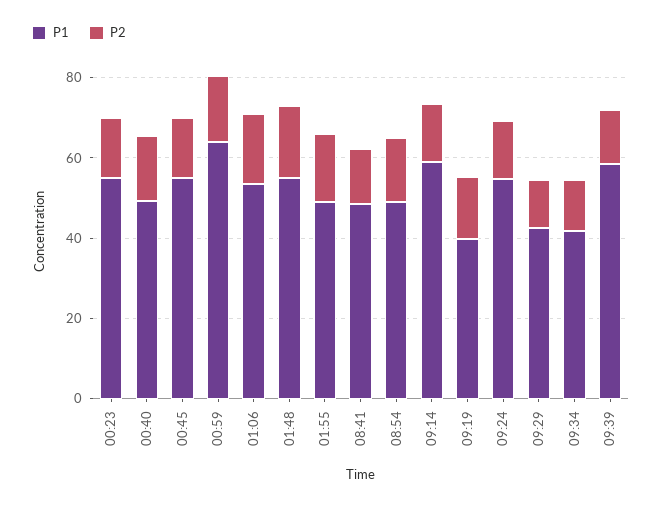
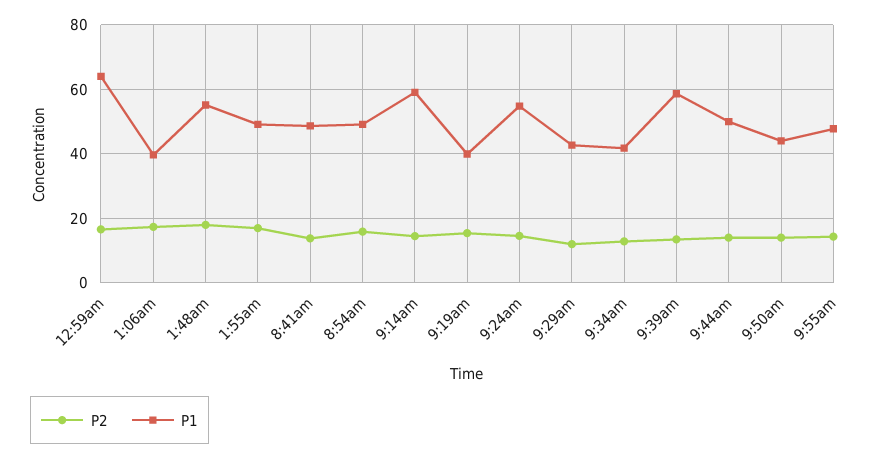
P1, 00:23: 55 -> none
P2, 00:23: 15 -> none
P1, 00:40: 50 -> none
P2, 00:40: 15 -> none
P1, 00:45: 55 -> none
P2, 00:45: 15 -> none
P1, 01:06: 55 -> 40
P2, 9:44am: none -> 14
P1, 9:44am: none -> 50
P2, 9:50am: none -> 14
P1, 9:50am: none -> 44
P2, 9:55am: none -> 14
P1, 9:55am: none -> 48

